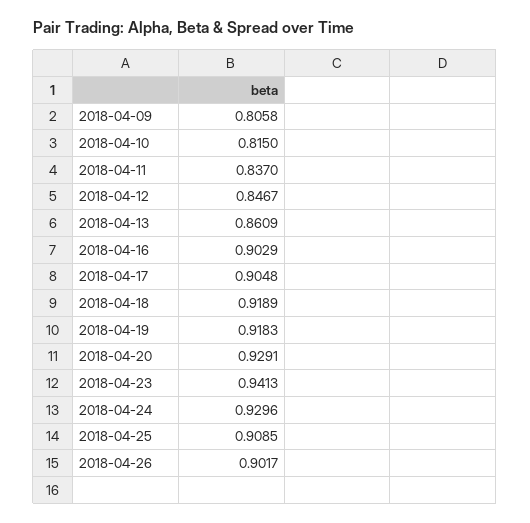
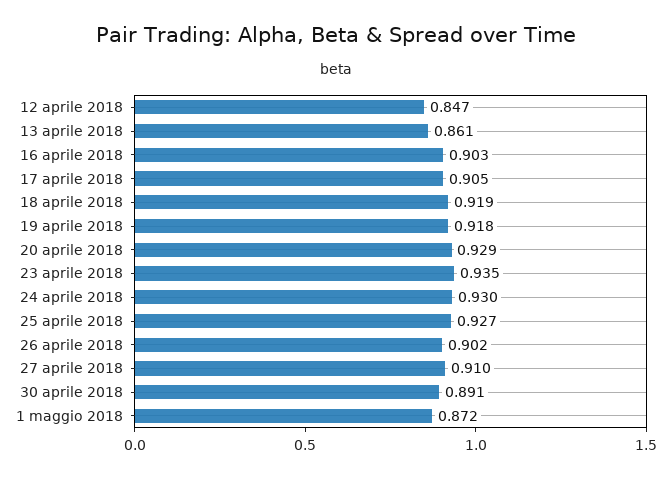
2018-04-09: 0.8058 -> none
2018-04-10: 0.815 -> none
2018-04-11: 0.837 -> none
2018-04-23: 0.9413 -> 0.935
2018-04-25: 0.9085 -> 0.927
27 aprile 2018: none -> 0.91
30 aprile 2018: none -> 0.891
1 maggio 2018: none -> 0.872

